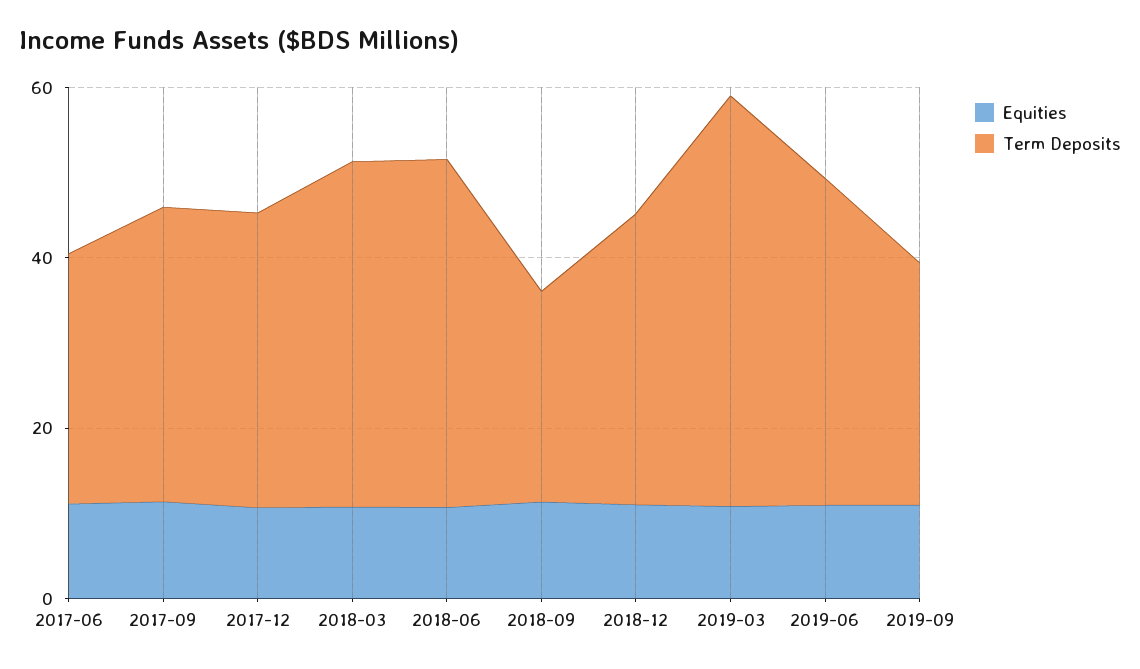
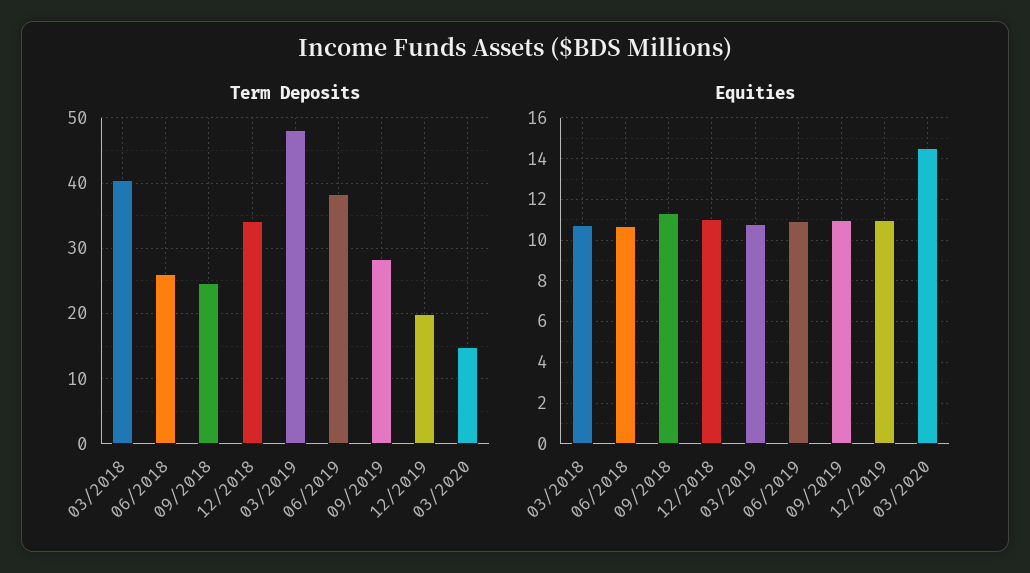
Equities, 2017-06: 10 -> none
Term Deposits, 2017-06: 30 -> none
Equities, 2017-09: 10 -> none
Term Deposits, 2017-09: 35 -> none
Equities, 2017-12: 10 -> none
Term Deposits, 2017-12: 35 -> none
Term Deposits, 2018-06: 40 -> 26
Term Deposits, 12/2019: none -> 20
Term Deposits, 03/2020: none -> 15
Equities, 12/2019: none -> 11
Equities, 03/2020: none -> 14.5

